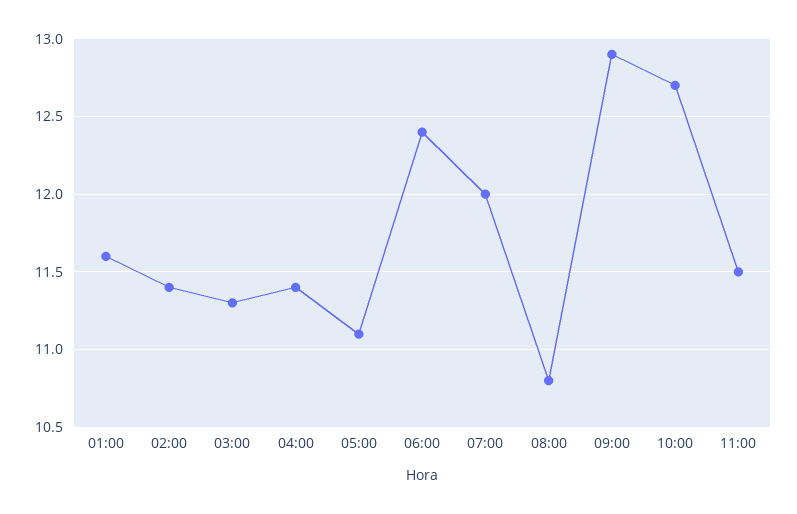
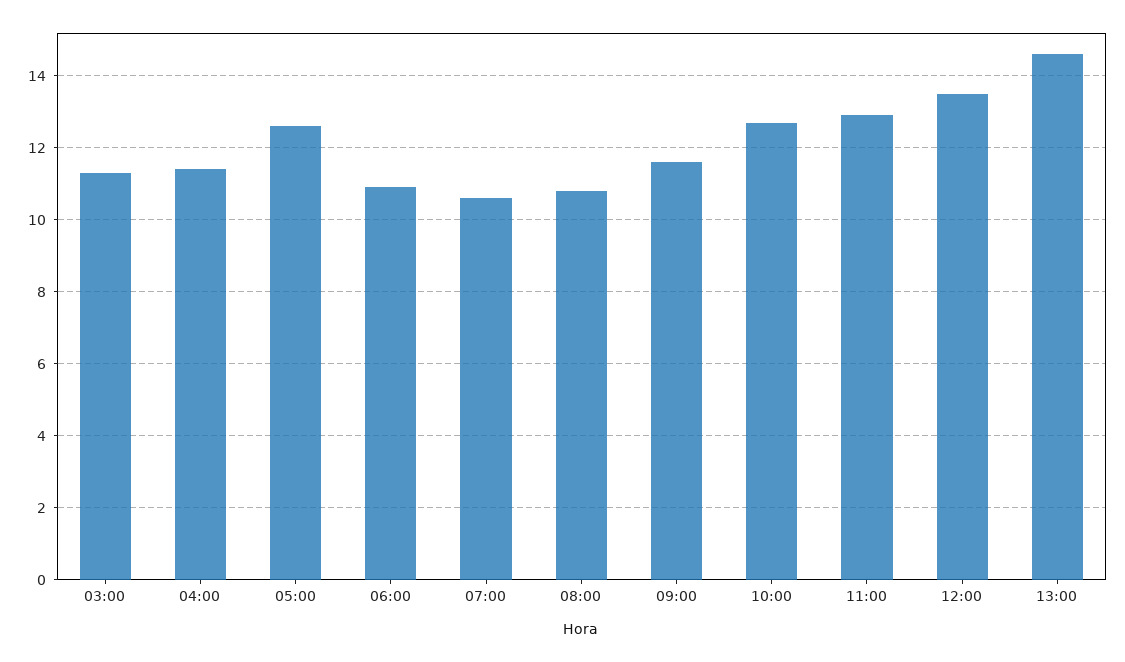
01:00: 11.6 -> none
02:00: 11.4 -> none
05:00: 11.1 -> 12.5
06:00: 12.4 -> 11
07:00: 12 -> 10.5
09:00: 12.9 -> 11.5
11:00: 11.5 -> 13
12:00: none -> 13.5
13:00: none -> 14.5

